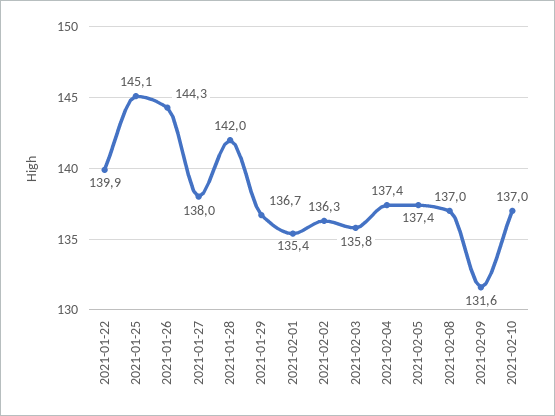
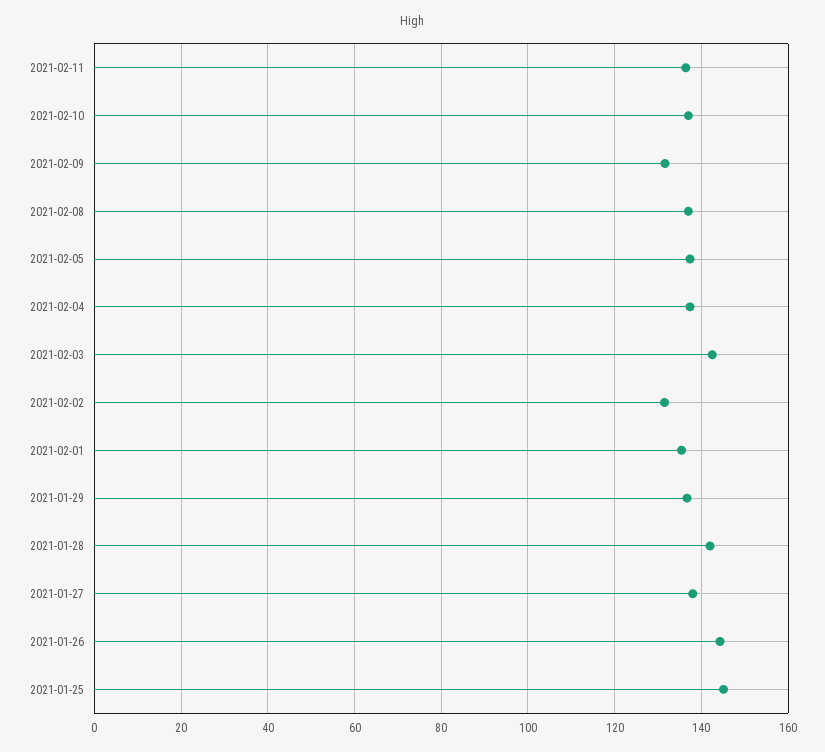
2021-01-22: 139.9 -> none
2021-02-02: 136.3 -> 132
2021-02-03: 135.8 -> 142
2021-02-11: none -> 136

